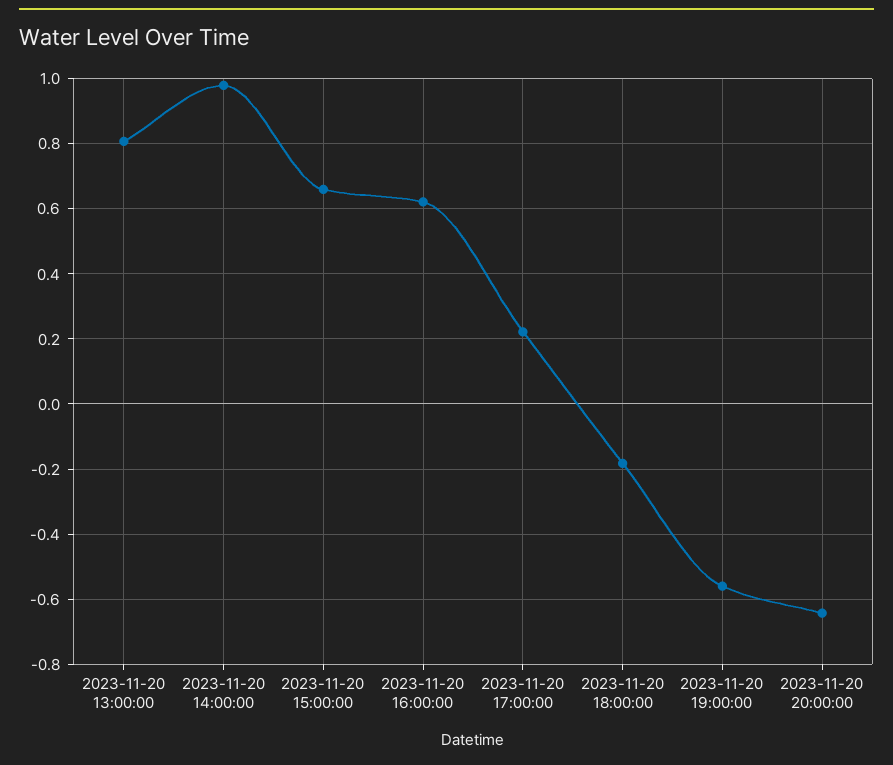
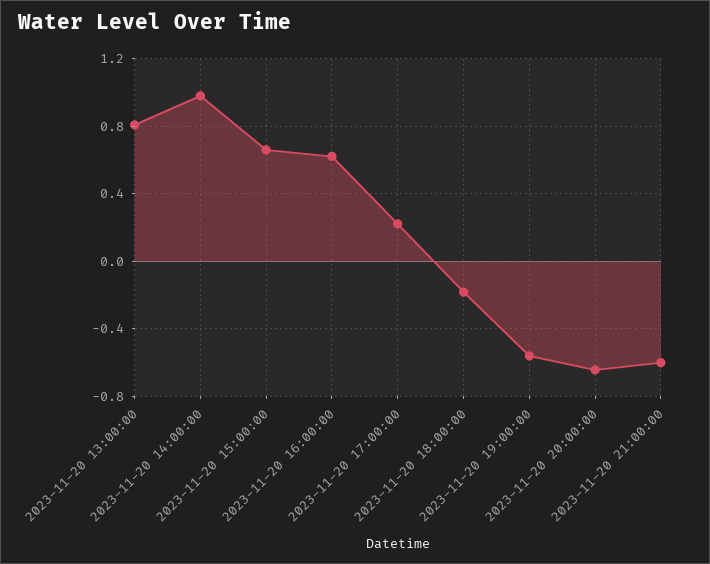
2023-11-20 21:00:00: none -> -0.6

